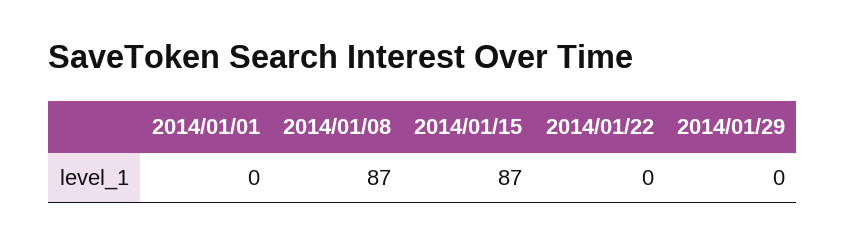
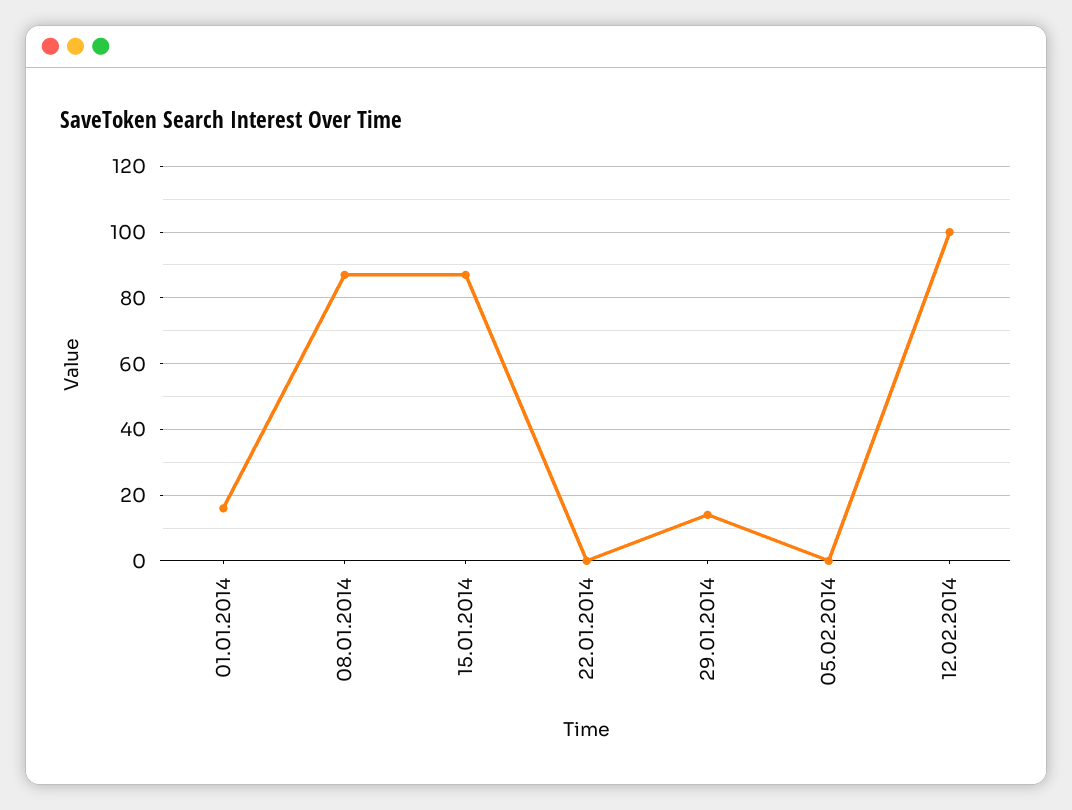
2014/01/01: 0 -> 15
2014/01/29: 0 -> 15
05.02.2014: none -> 0
12.02.2014: none -> 100

